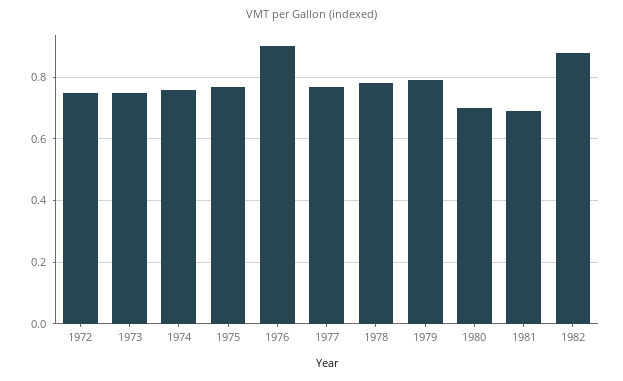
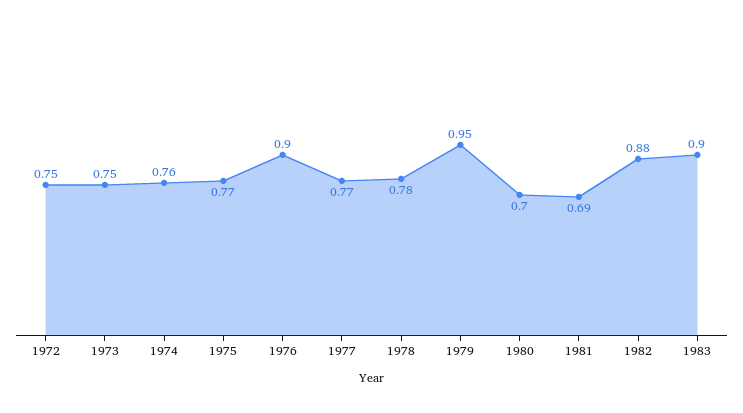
1979: 0.8 -> 0.95
1983: none -> 0.9

